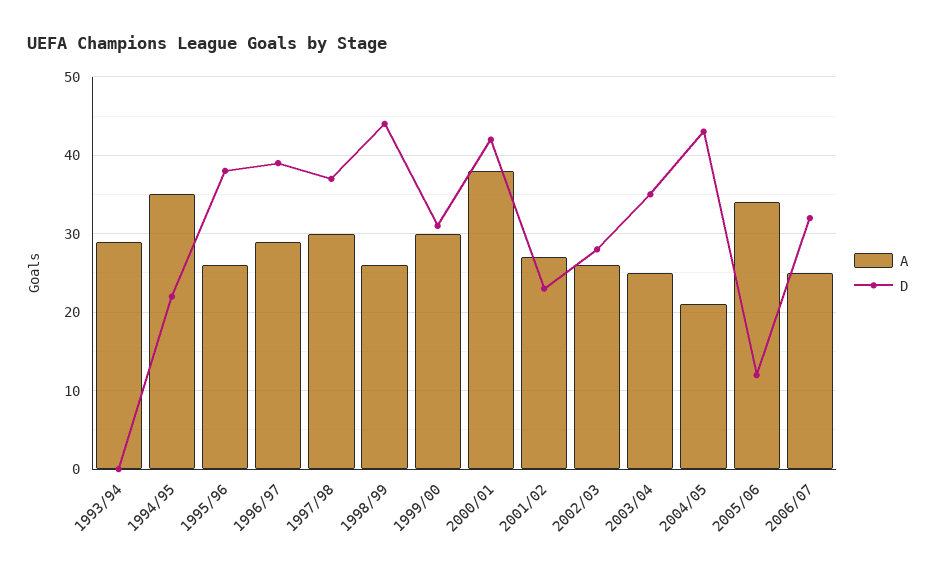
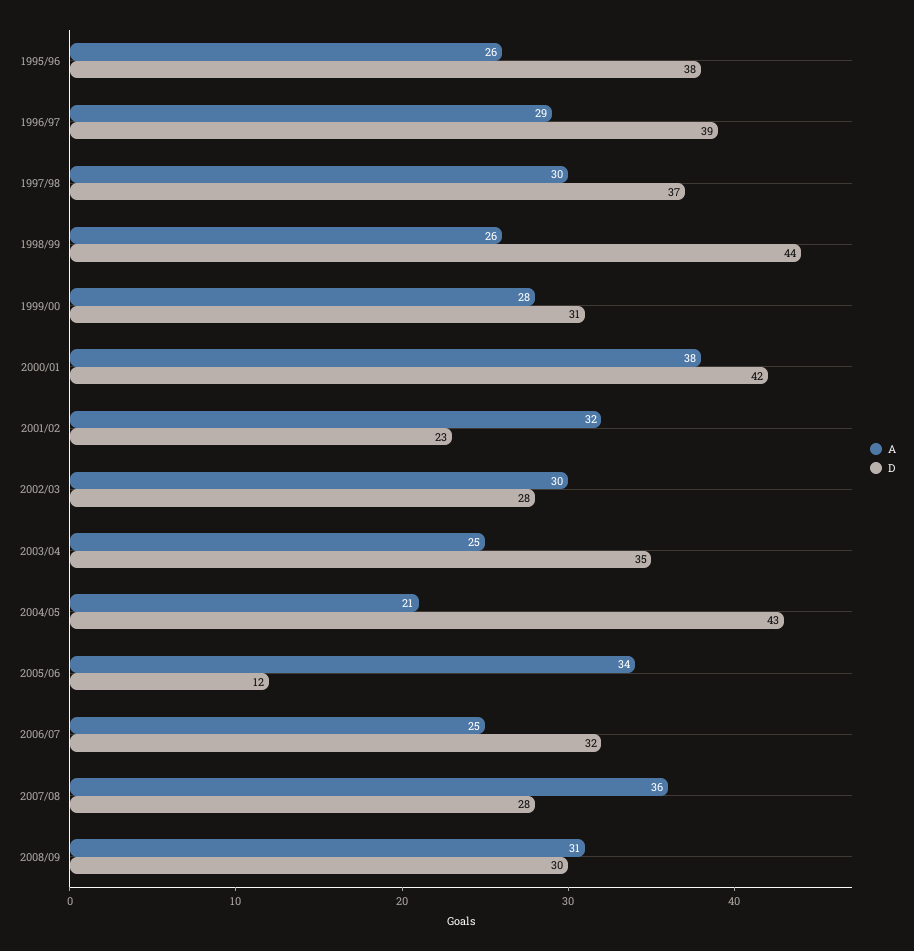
A, 1993/94: 29 -> none
D, 1993/94: 0 -> none
A, 1994/95: 35 -> none
D, 1994/95: 22 -> none
A, 1999/00: 30 -> 28
A, 2001/02: 27 -> 32
A, 2002/03: 26 -> 30
A, 2007/08: none -> 36
D, 2007/08: none -> 28
A, 2008/09: none -> 31
D, 2008/09: none -> 30

